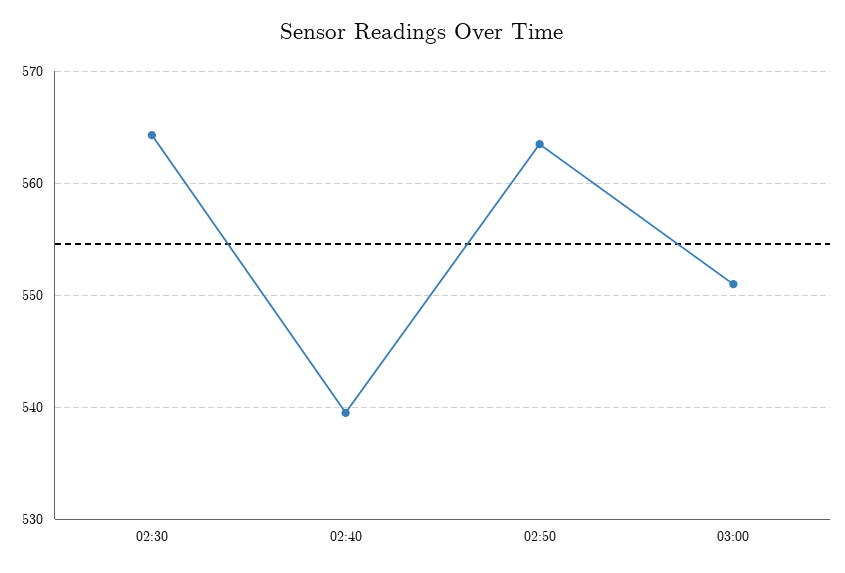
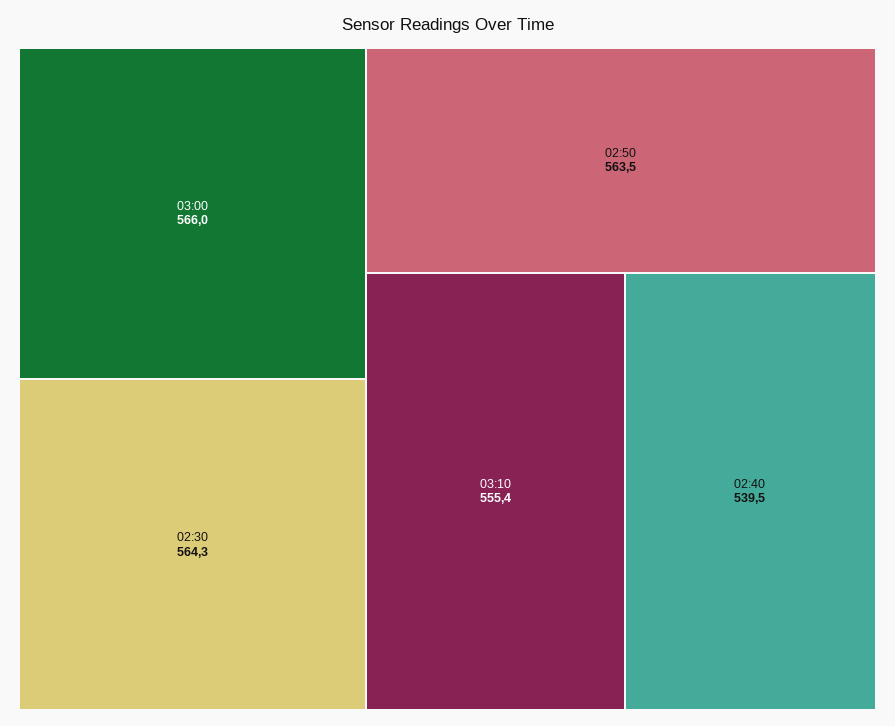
03:00: 551 -> 566
03:10: none -> 555.4

